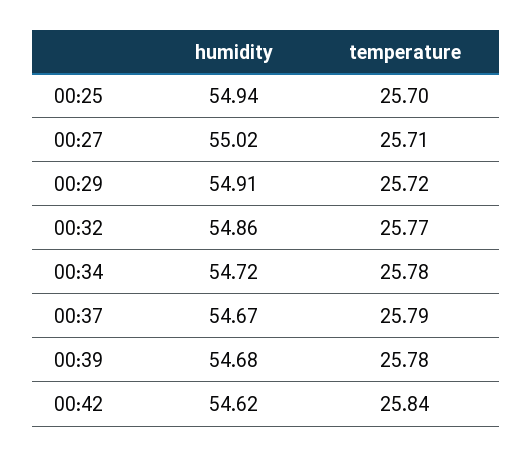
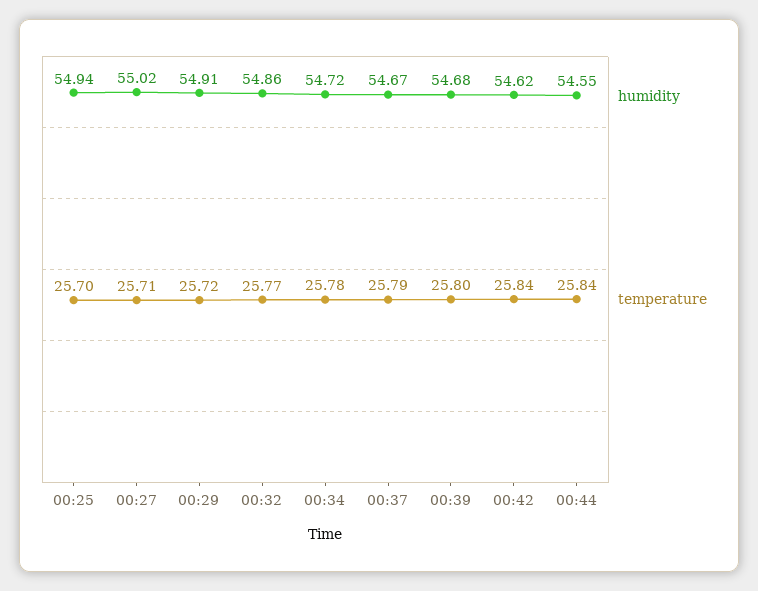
temperature, 00:39: 25.78 -> 25.8
humidity, 00:44: none -> 54.55
temperature, 00:44: none -> 25.84

